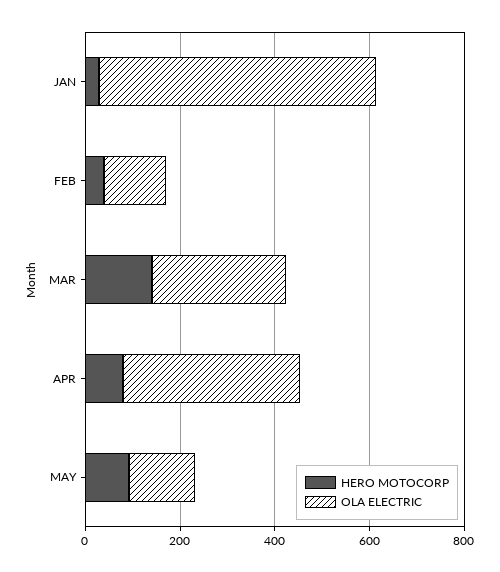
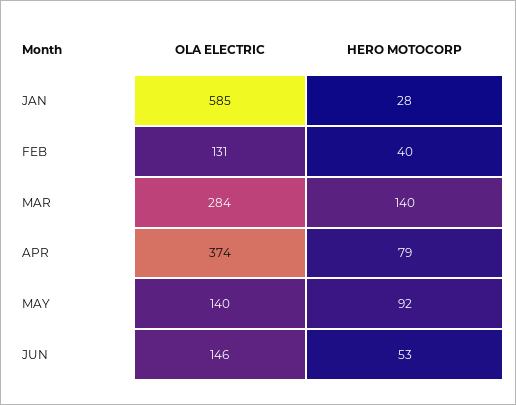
OLA ELECTRIC, JUN: none -> 146
HERO MOTOCORP, JUN: none -> 53

